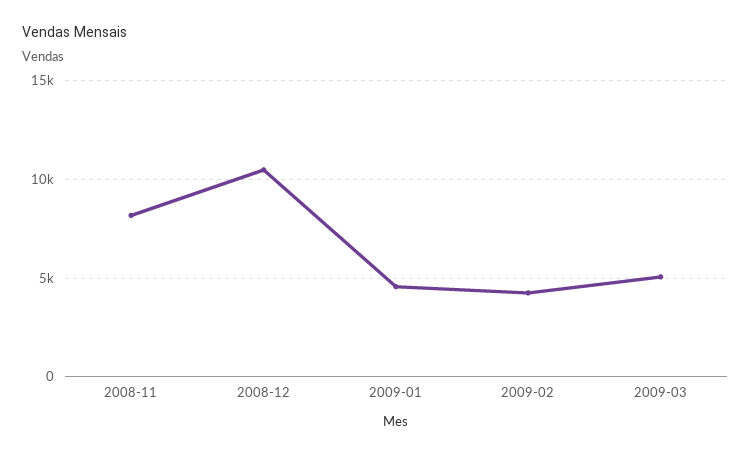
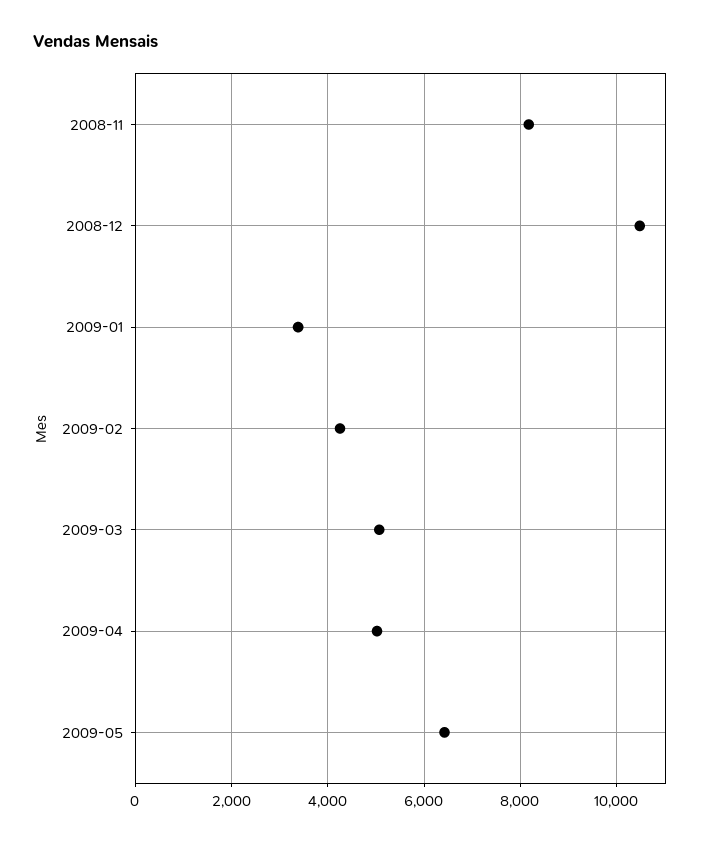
2009-01: 4500 -> 3400
2009-04: none -> 5000
2009-05: none -> 6400

